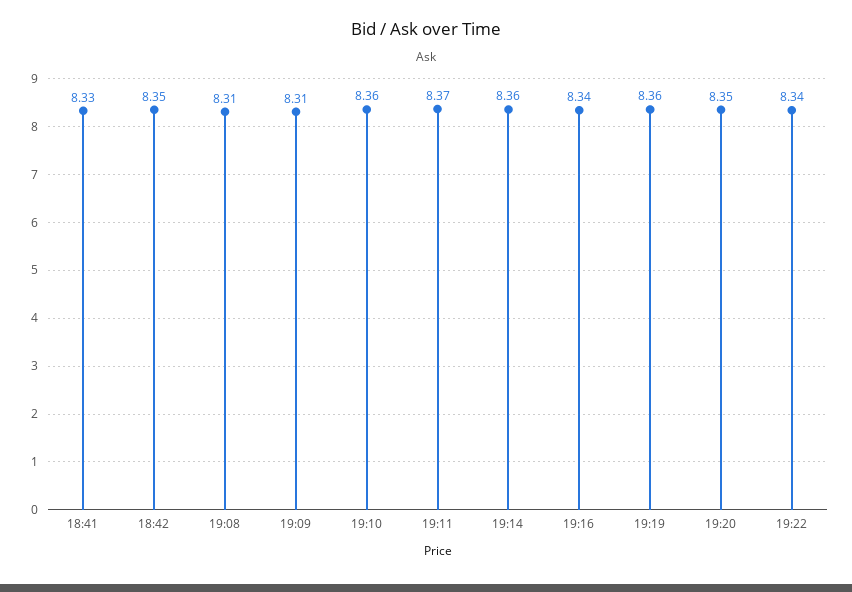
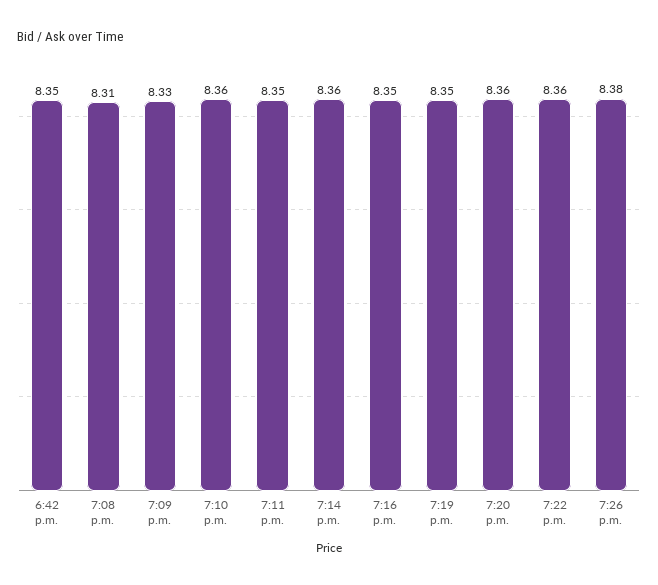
18:41: 8.33 -> none
19:09: 8.31 -> 8.33
19:11: 8.37 -> 8.35
19:16: 8.34 -> 8.35
19:19: 8.36 -> 8.35
19:20: 8.35 -> 8.36
19:22: 8.34 -> 8.36
7:26 p.m.: none -> 8.38

